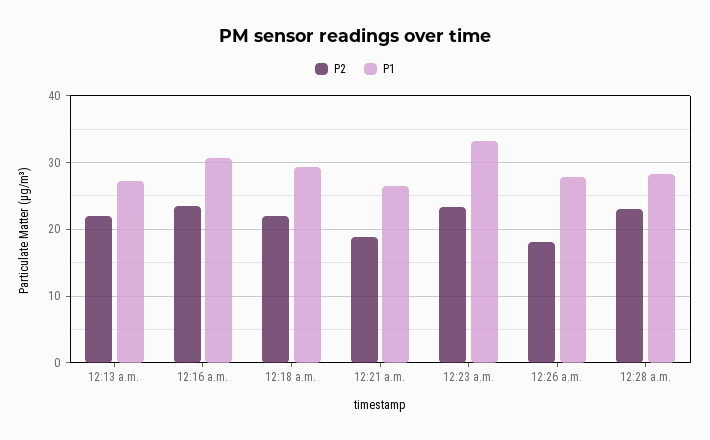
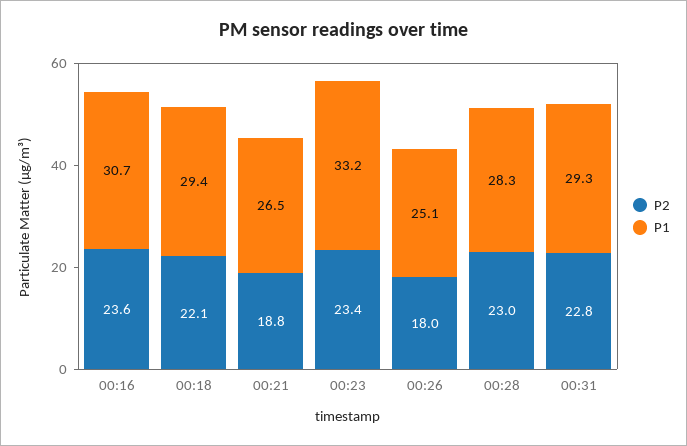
P2, 12:13 a.m.: 22 -> none
P1, 12:13 a.m.: 27 -> none
P1, 12:26 a.m.: 28 -> 25.1
P2, 00:31: none -> 22.8
P1, 00:31: none -> 29.3

